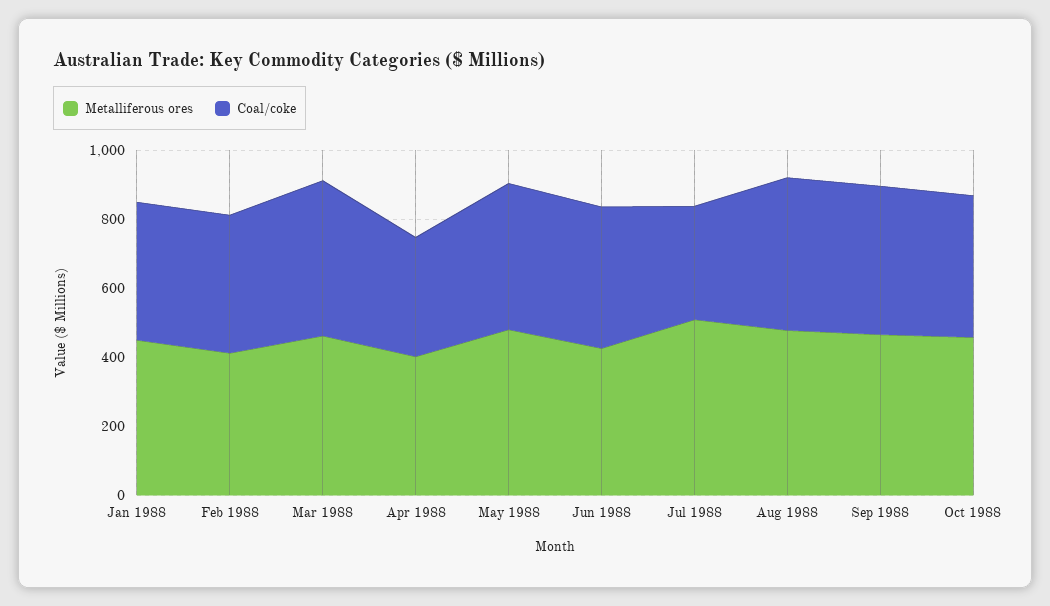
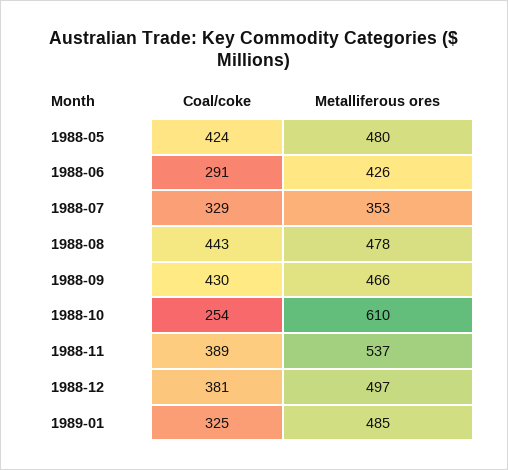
Metalliferous ores, Jan 1988: 450 -> none
Coal/coke, Jan 1988: 400 -> none
Metalliferous ores, Feb 1988: 400 -> none
Coal/coke, Feb 1988: 400 -> none
Metalliferous ores, Mar 1988: 450 -> none
Coal/coke, Mar 1988: 450 -> none
Metalliferous ores, Apr 1988: 400 -> none
Coal/coke, Apr 1988: 350 -> none
Coal/coke, Jun 1988: 400 -> 291
Metalliferous ores, Jul 1988: 500 -> 353
Metalliferous ores, Oct 1988: 450 -> 610
Coal/coke, Oct 1988: 400 -> 254
Coal/coke, 1988-11: none -> 389
Metalliferous ores, 1988-11: none -> 537
Coal/coke, 1988-12: none -> 381
Metalliferous ores, 1988-12: none -> 497
Coal/coke, 1989-01: none -> 325
Metalliferous ores, 1989-01: none -> 485

